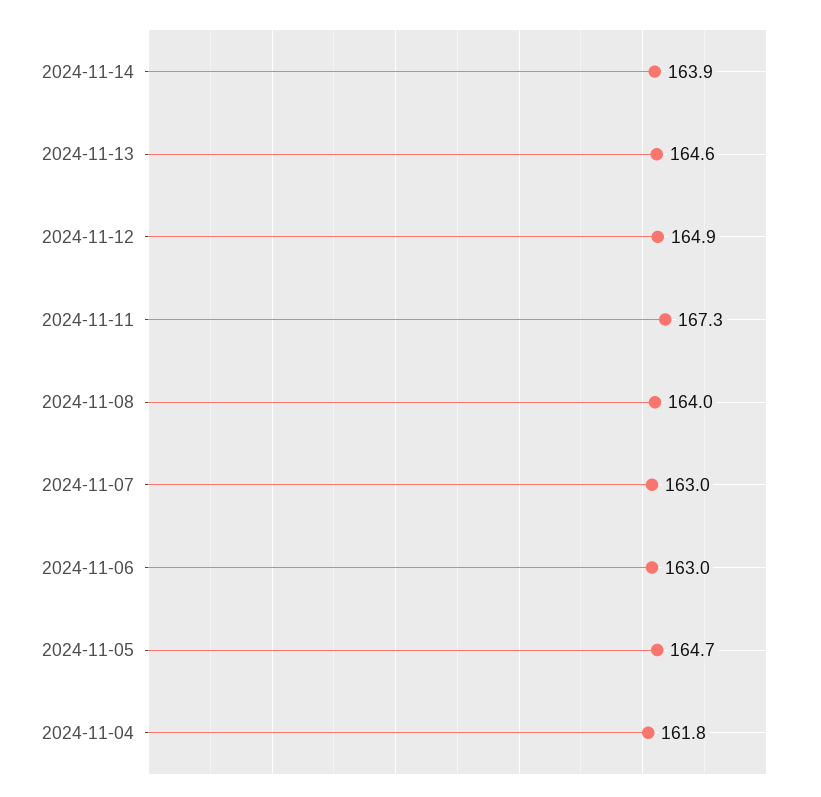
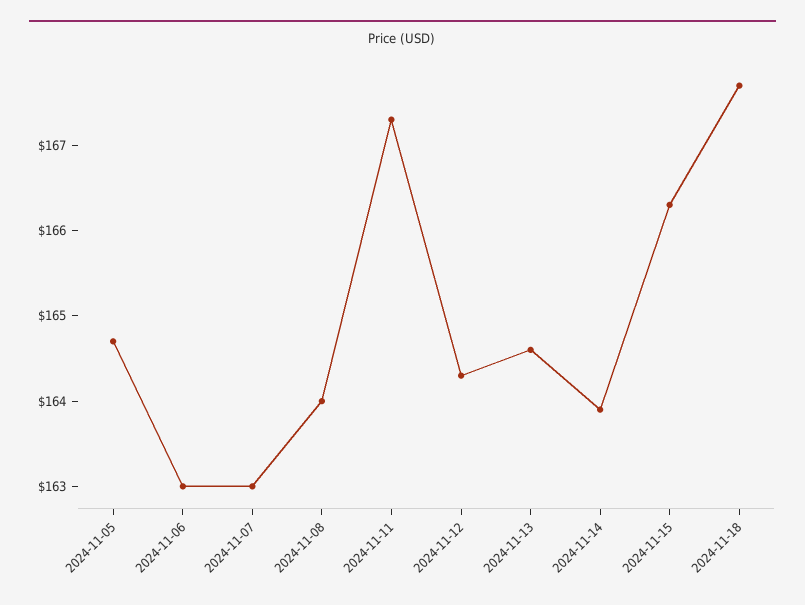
2024-11-12: 164.9 -> 164.3
2024-11-04: 161.8 -> none
2024-11-15: none -> 166.3
2024-11-18: none -> 167.7

